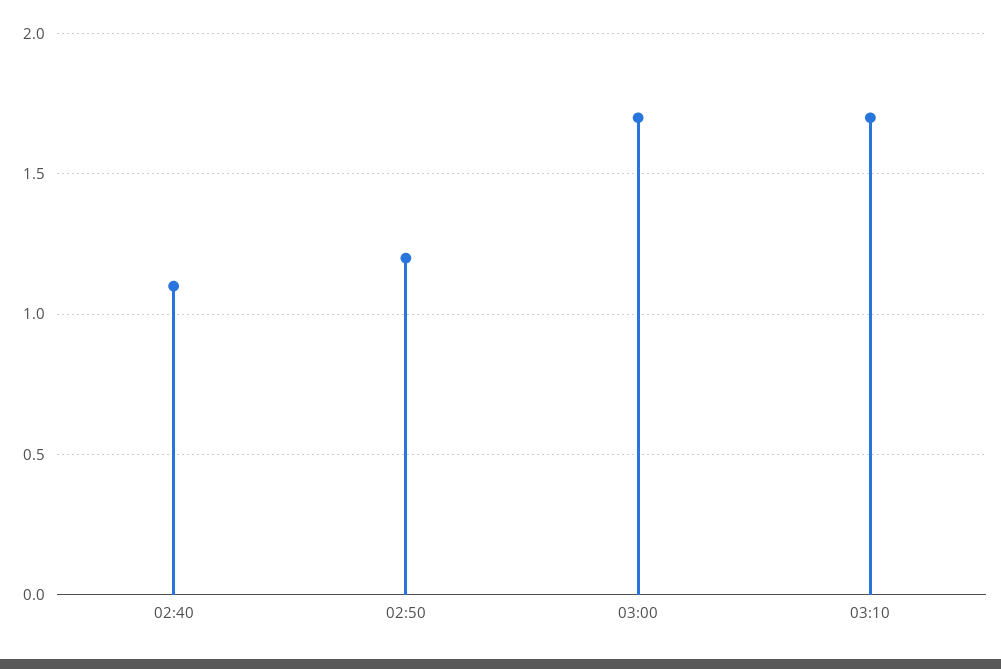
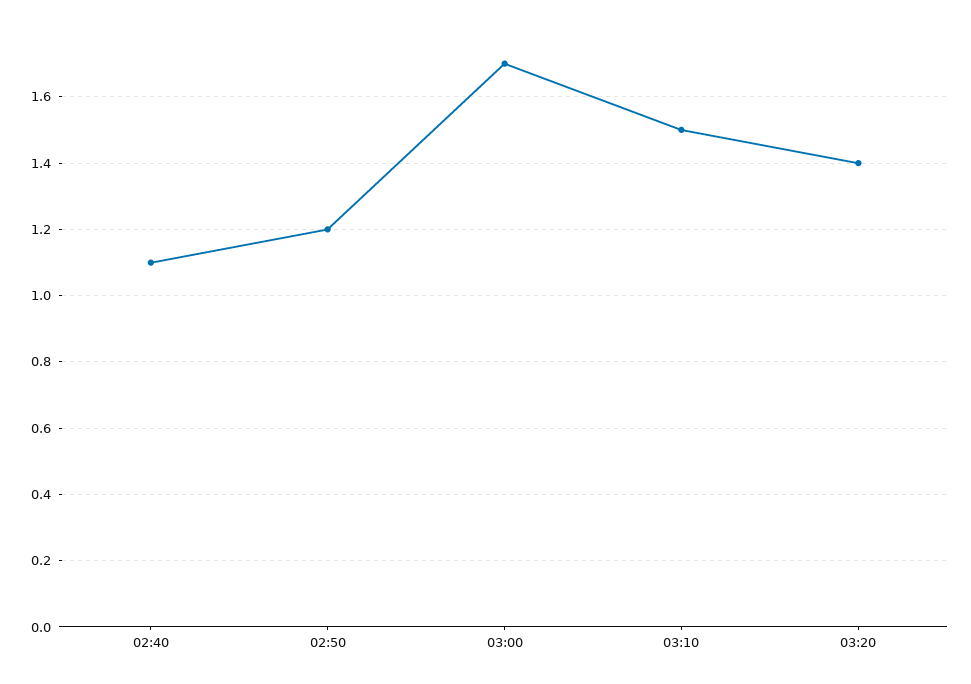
03:10: 1.7 -> 1.5
03:20: none -> 1.4

